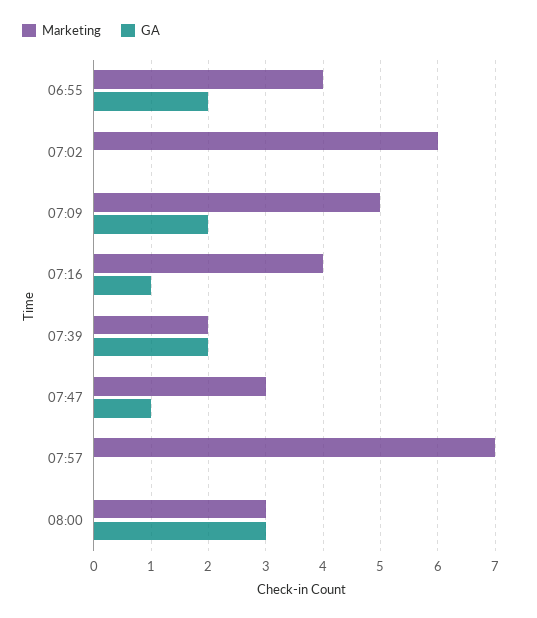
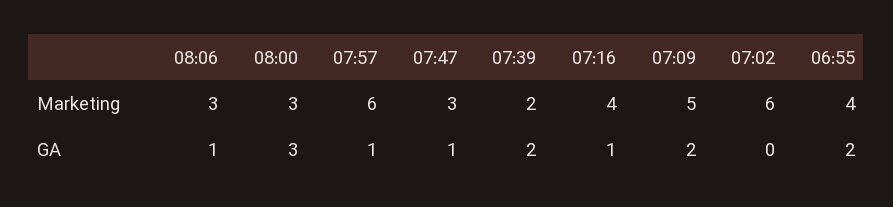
Marketing, 07:57: 7 -> 6
GA, 07:57: 0 -> 1
Marketing, 08:06: none -> 3
GA, 08:06: none -> 1

